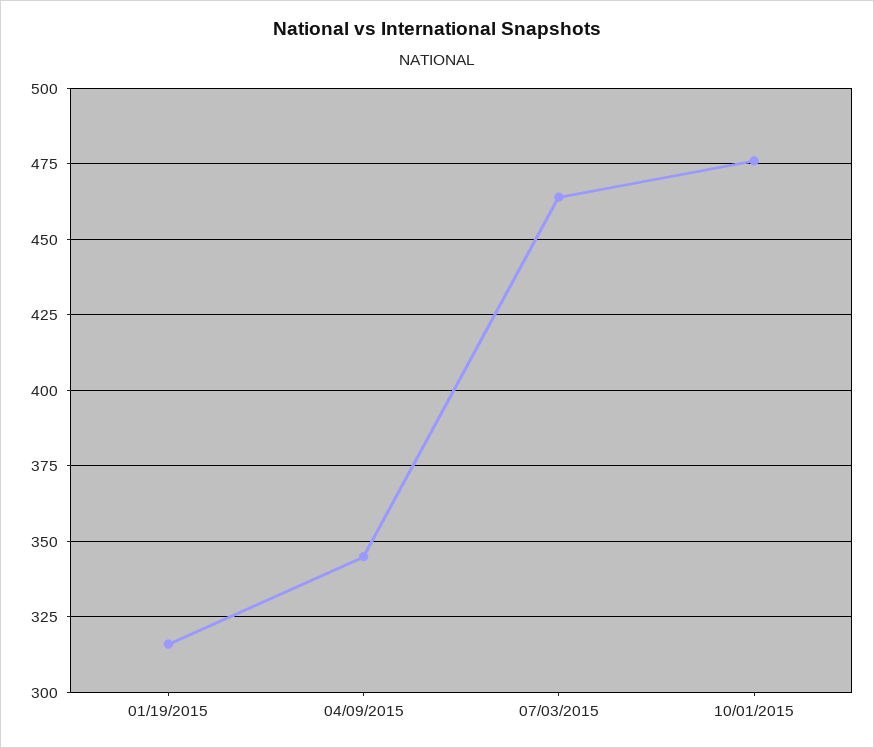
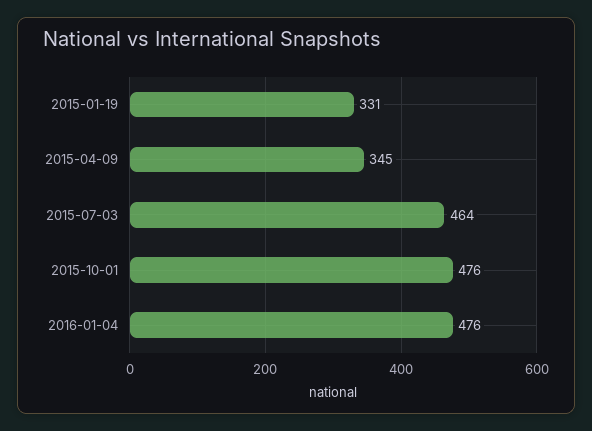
01/19/2015: 315 -> 331
2016-01-04: none -> 476

